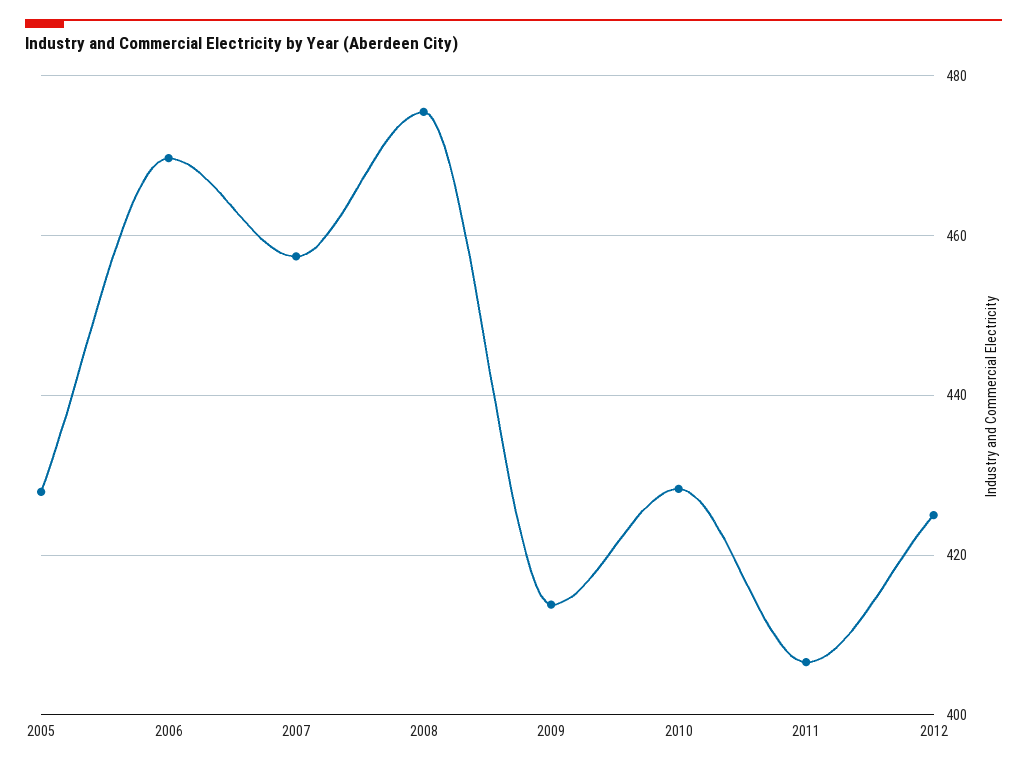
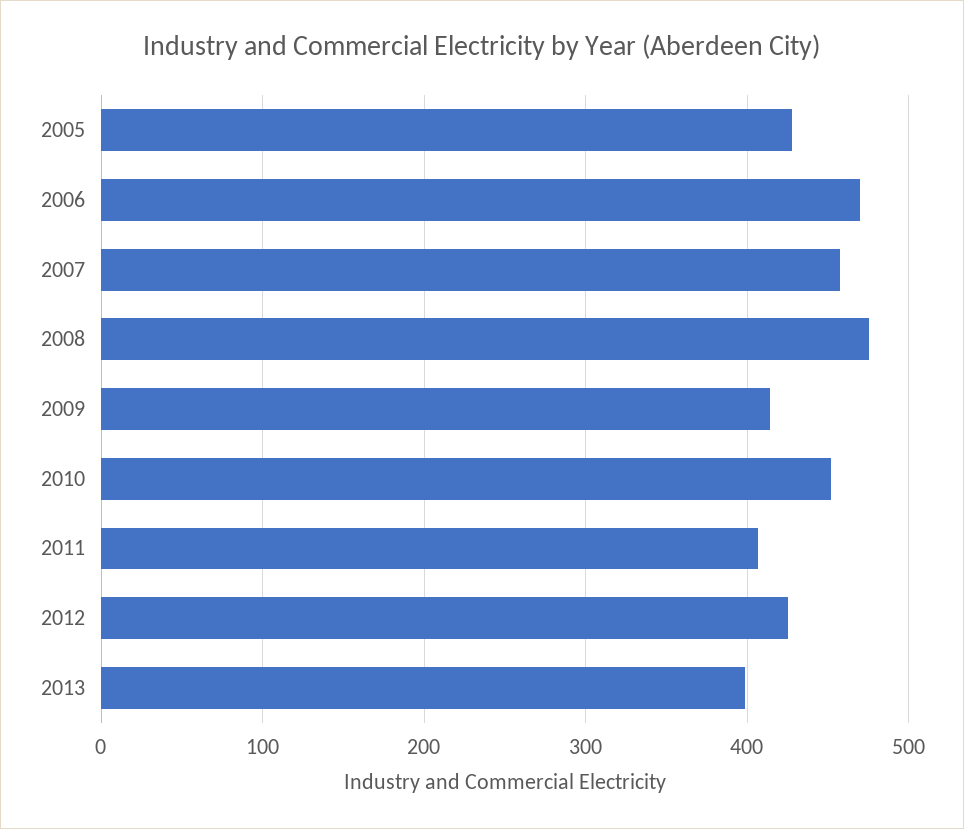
2010: 428 -> 450
2013: none -> 400

